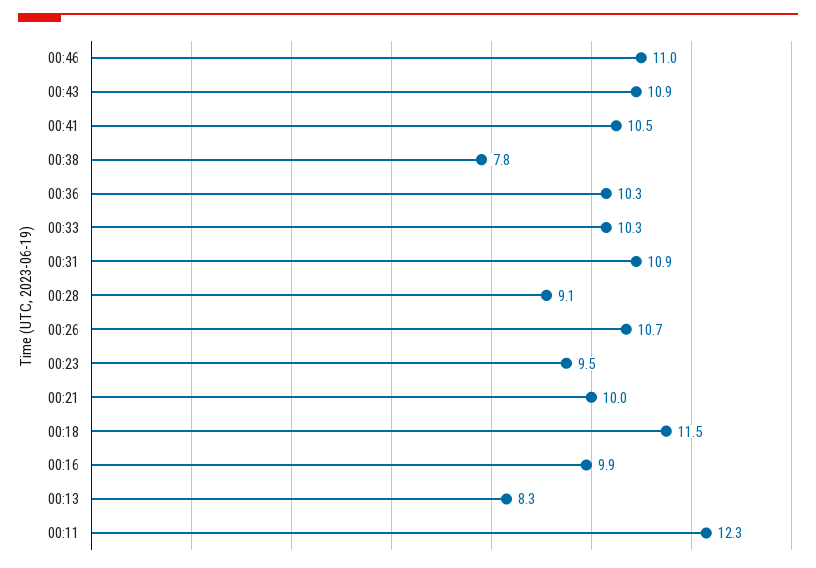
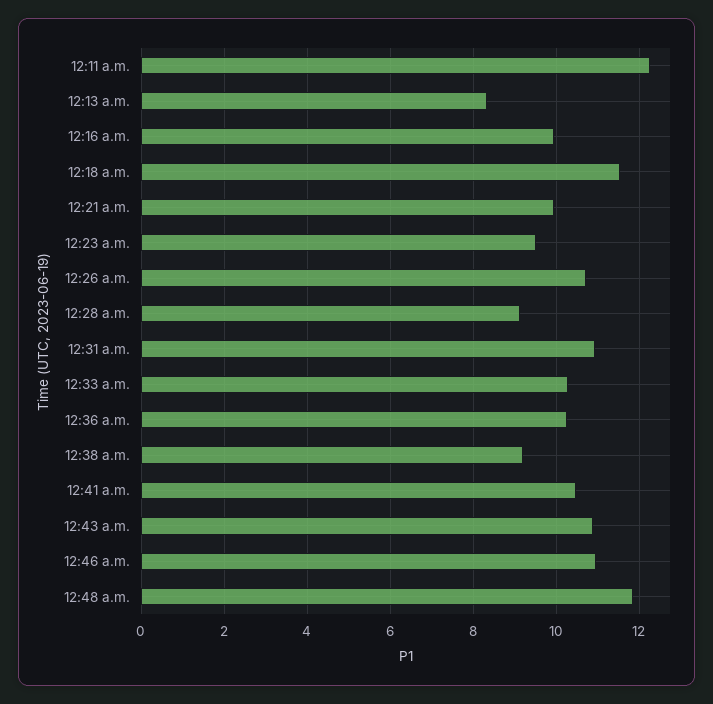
00:38: 7.8 -> 9.2
12:48 a.m.: none -> 11.8

